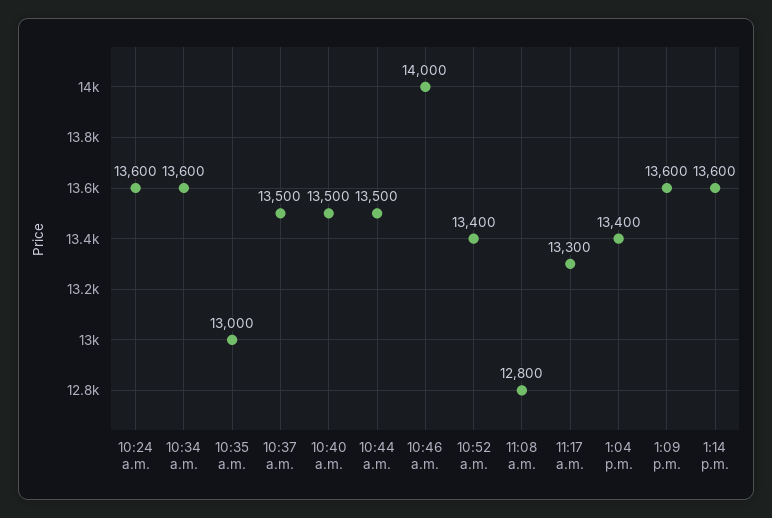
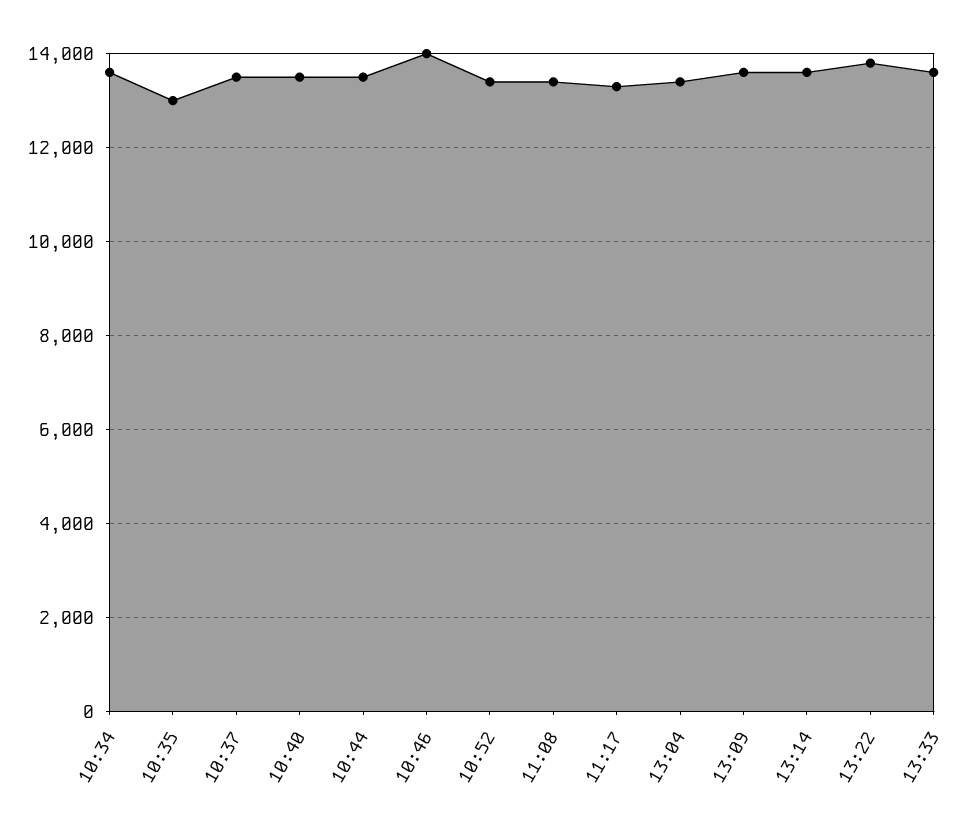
10:24 a.m.: 13600 -> none
11:08 a.m.: 12800 -> 13400
13:22: none -> 13800
13:33: none -> 13600

